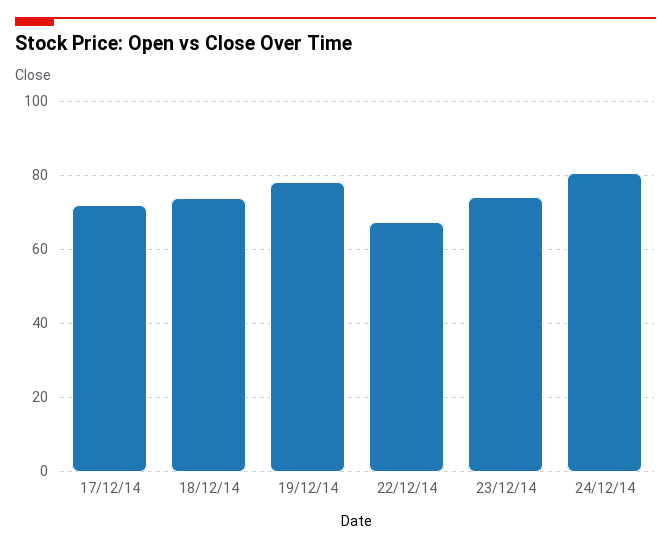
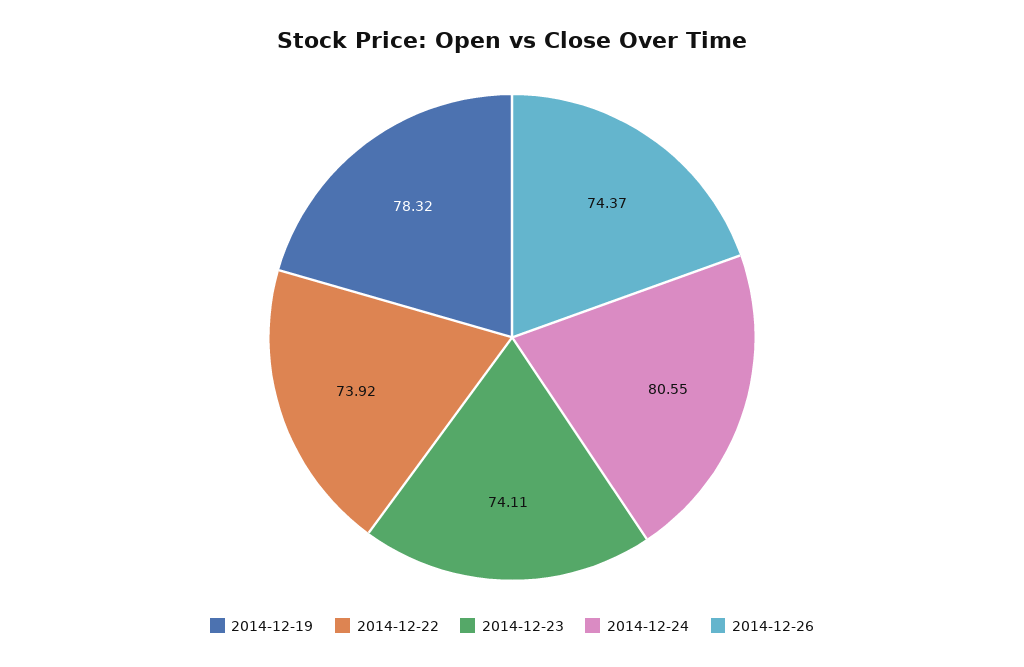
17/12/14: 72 -> none
18/12/14: 74 -> none
22/12/14: 68 -> 73.92
2014-12-26: none -> 74.37

